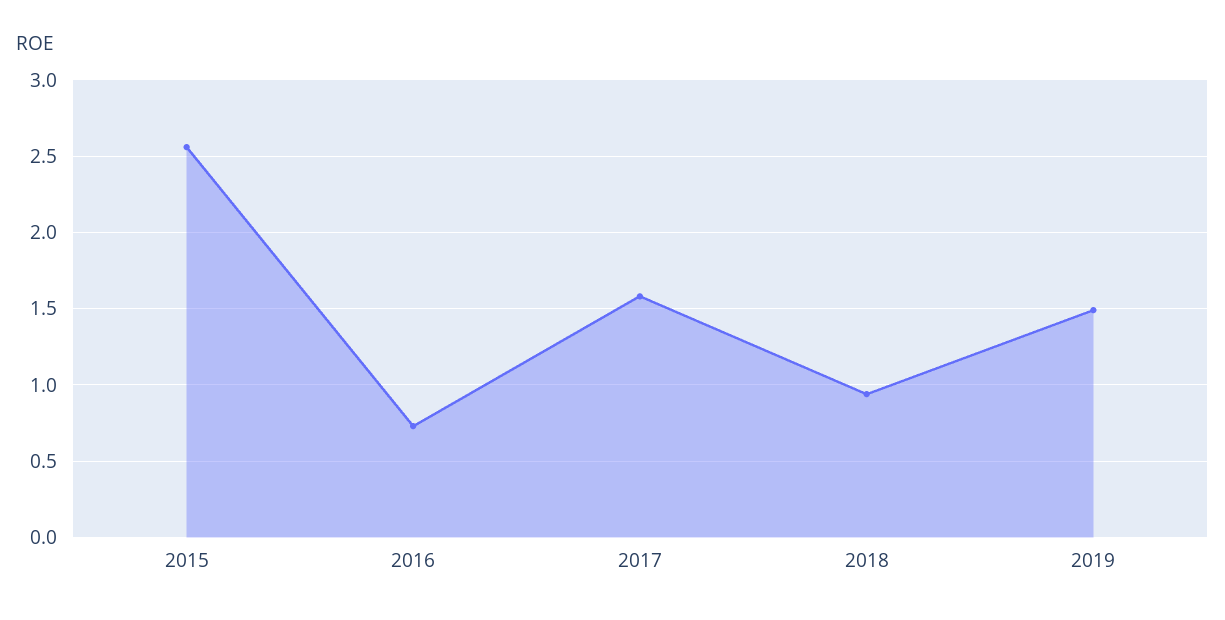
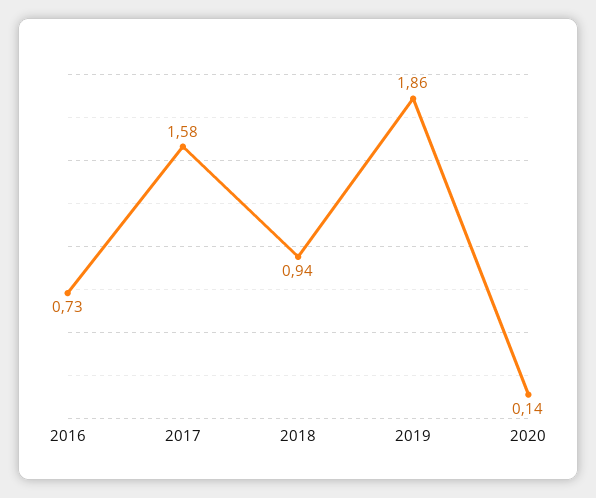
2015: 2.55 -> none
2019: 1.5 -> 1.86
2020: none -> 0.14

